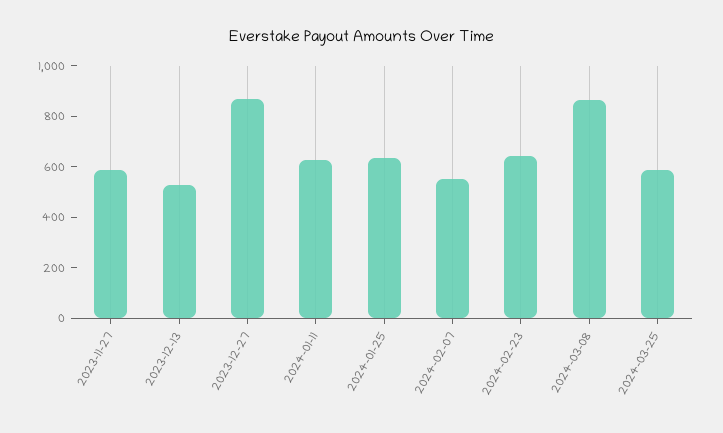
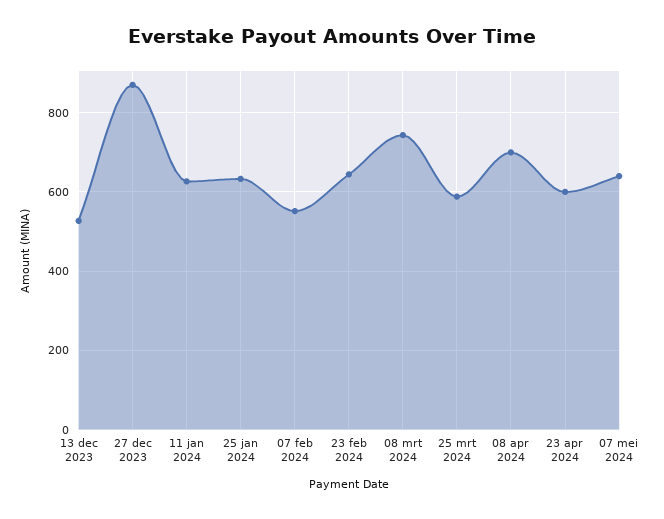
2023-11-27: 600 -> none
2024-03-08: 850 -> 740
08 apr 2024: none -> 700
23 apr 2024: none -> 600
07 mei 2024: none -> 640

